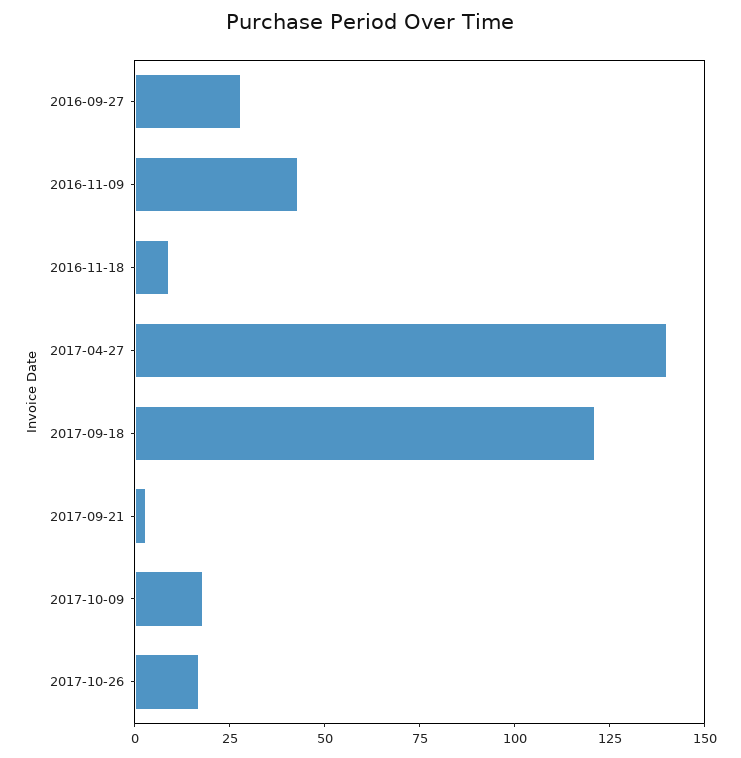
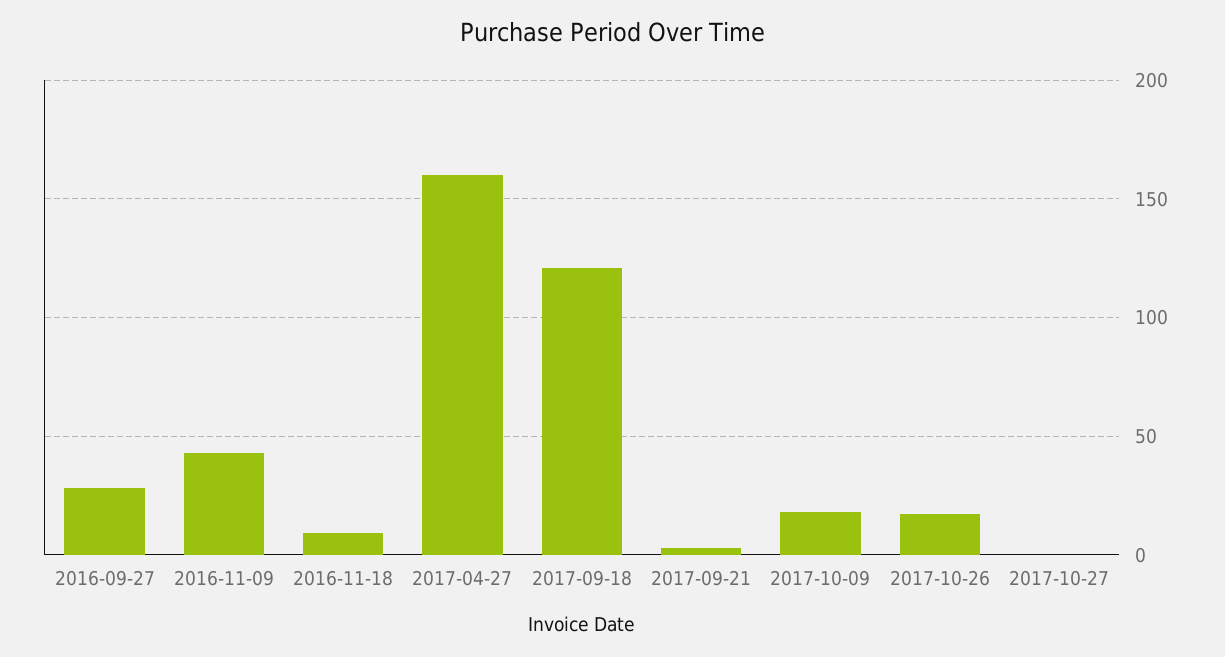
2017-04-27: 140 -> 160
2017-10-27: none -> 0

